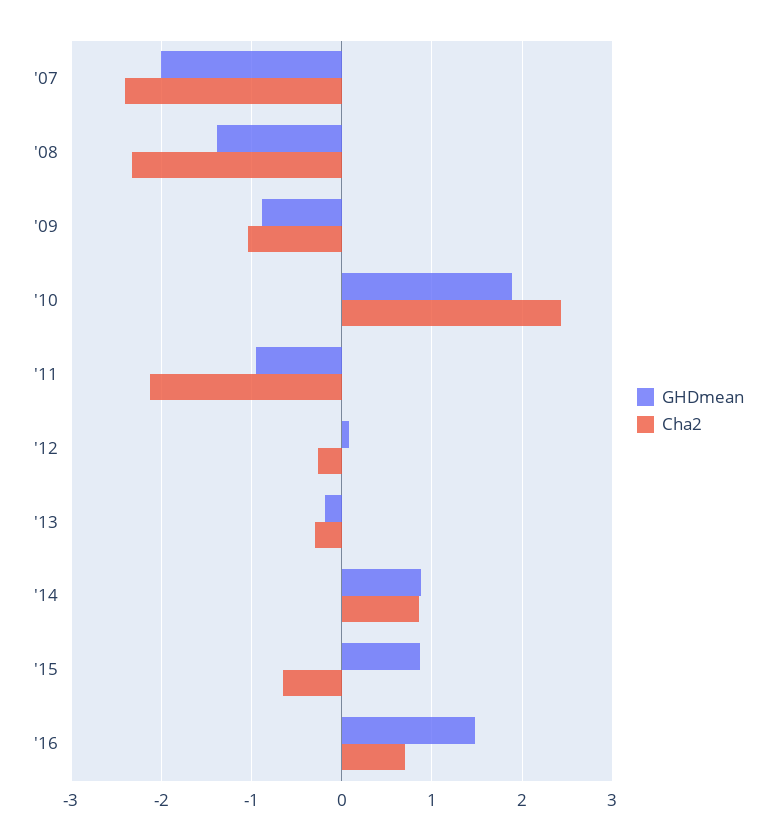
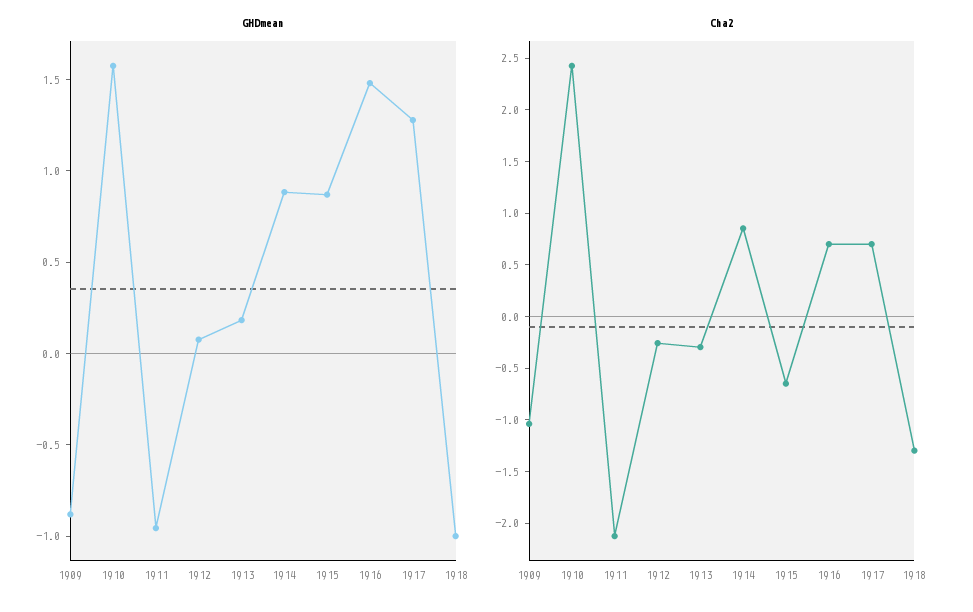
GHDmean, '07: -2 -> none
Cha2, '07: -2.4 -> none
GHDmean, '08: -1.4 -> none
Cha2, '08: -2.3 -> none
GHDmean, '10: 1.9 -> 1.6
GHDmean, '13: -0.2 -> 0.2
GHDmean, 1917: none -> 1.3
GHDmean, 1918: none -> -1
Cha2, 1917: none -> 0.7
Cha2, 1918: none -> -1.3

